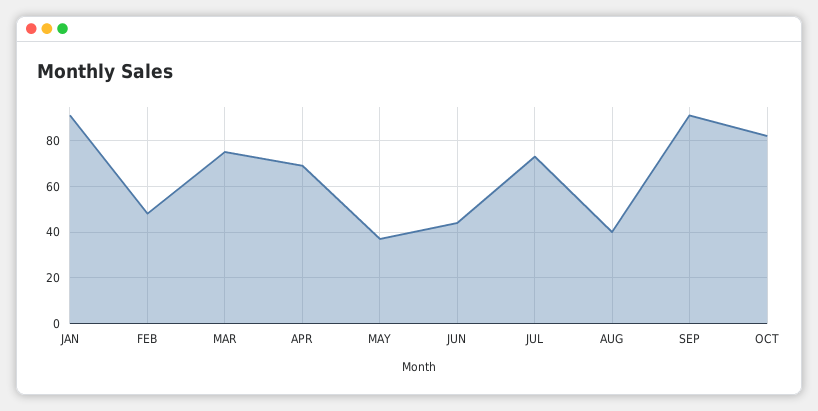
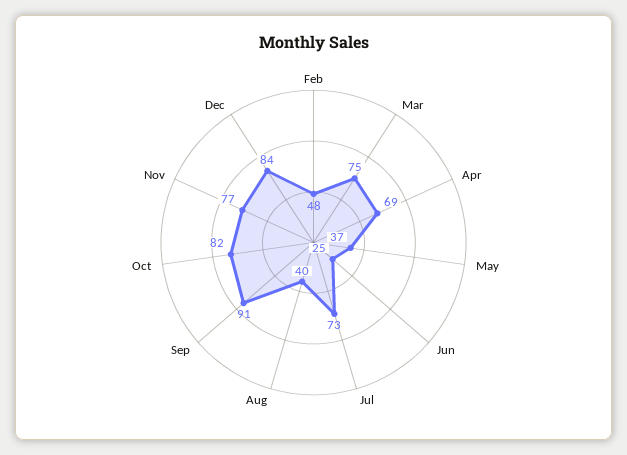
JAN: 90 -> none
JUN: 45 -> 25
Nov: none -> 77
Dec: none -> 84

